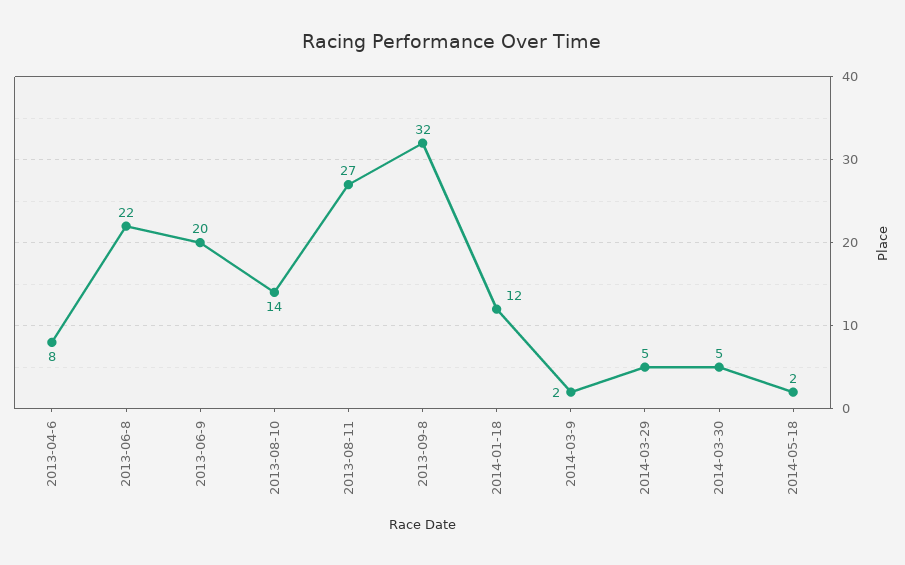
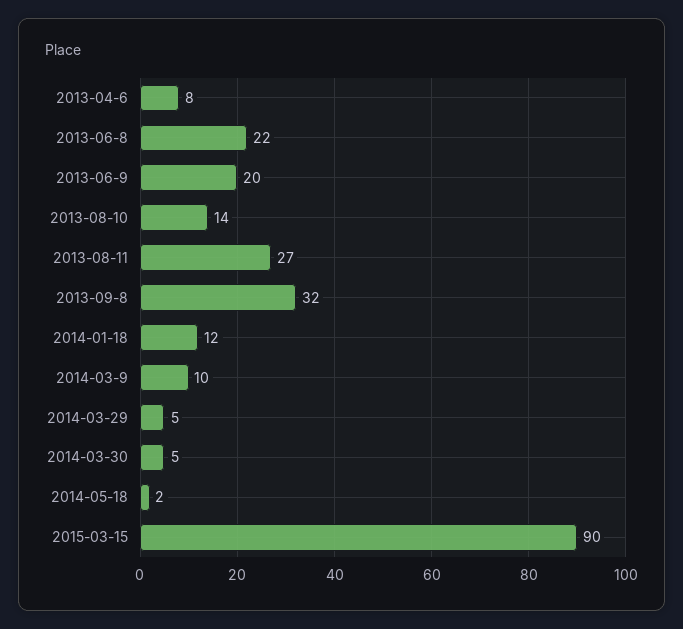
2014-03-9: 2 -> 10
2015-03-15: none -> 90

